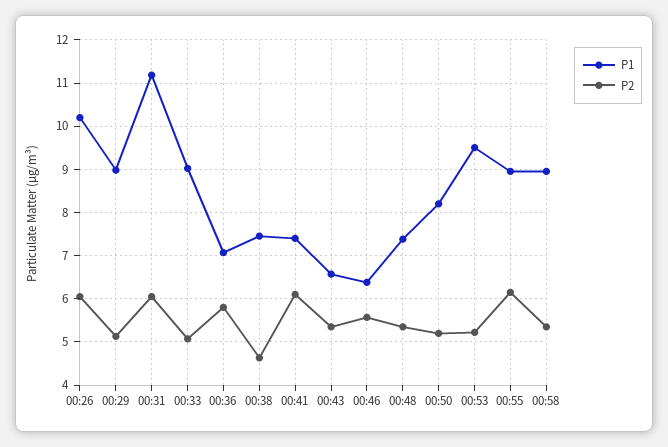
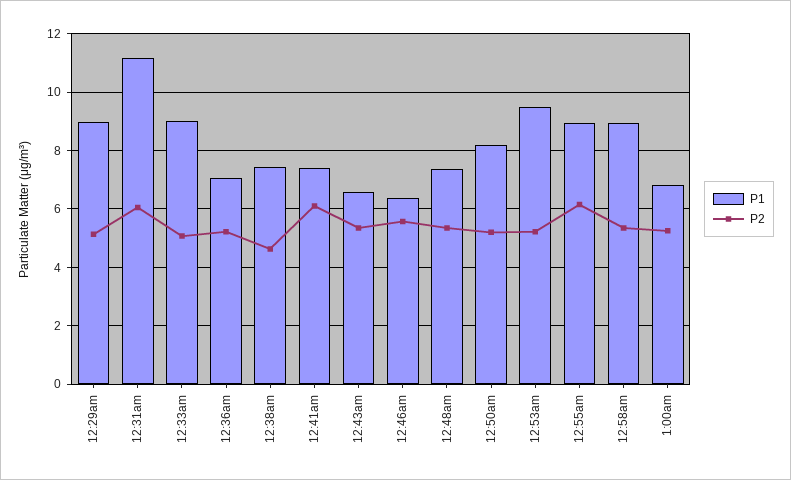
P1, 00:26: 10.2 -> none
P2, 00:26: 6 -> none
P2, 00:36: 5.8 -> 5.25
P1, 1:00am: none -> 6.75
P2, 1:00am: none -> 5.25

